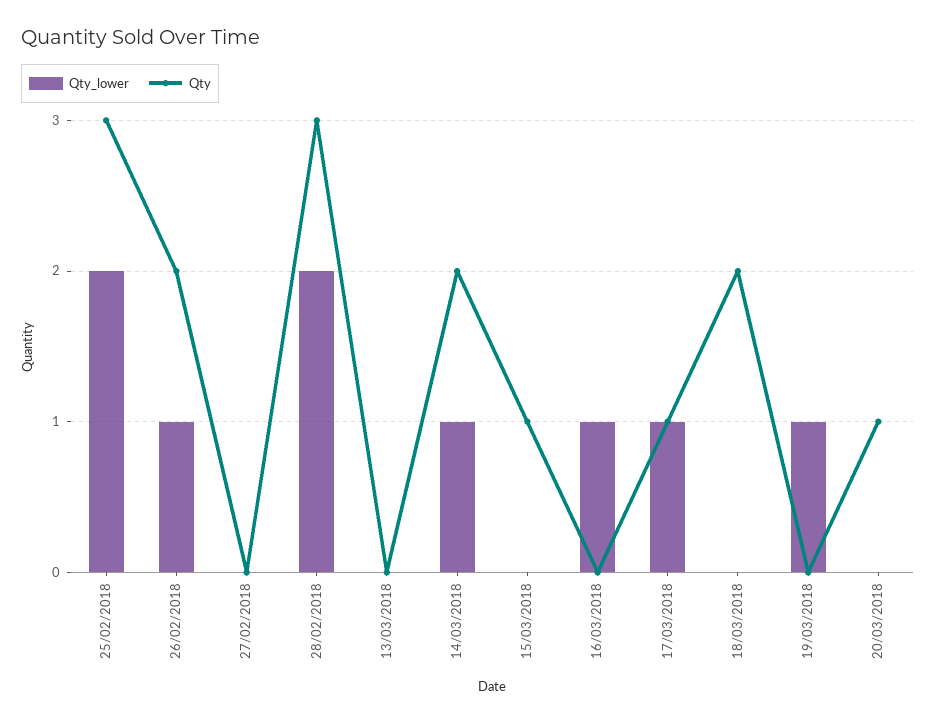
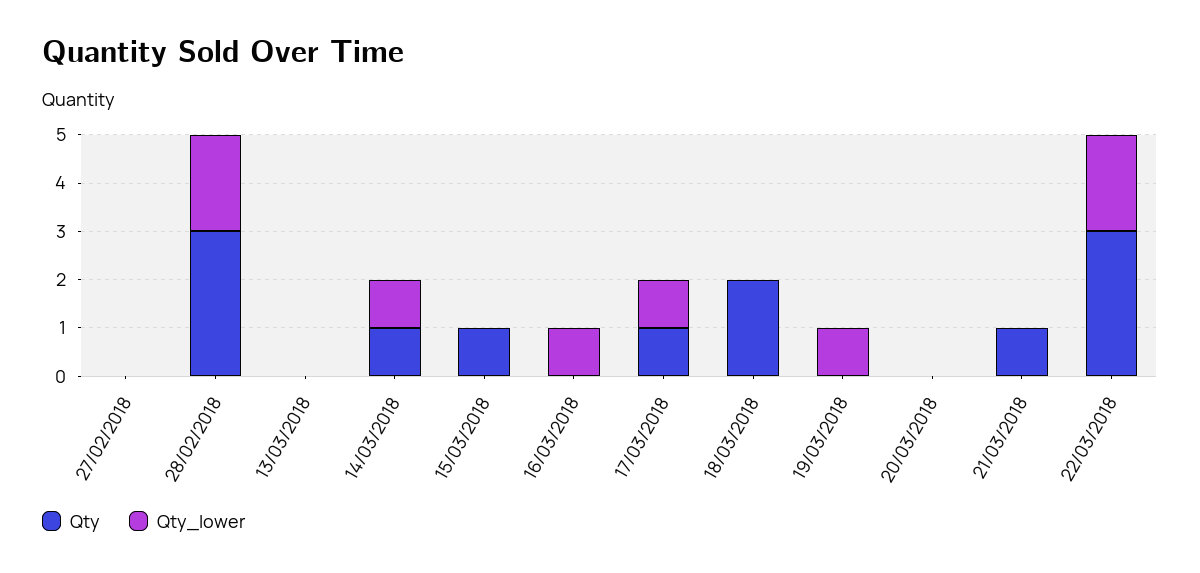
Qty_lower, 25/02/2018: 2 -> none
Qty, 25/02/2018: 3 -> none
Qty_lower, 26/02/2018: 1 -> none
Qty, 26/02/2018: 2 -> none
Qty, 14/03/2018: 2 -> 1
Qty, 20/03/2018: 1 -> 0
Qty, 21/03/2018: none -> 1
Qty_lower, 21/03/2018: none -> 0
Qty, 22/03/2018: none -> 3
Qty_lower, 22/03/2018: none -> 2

